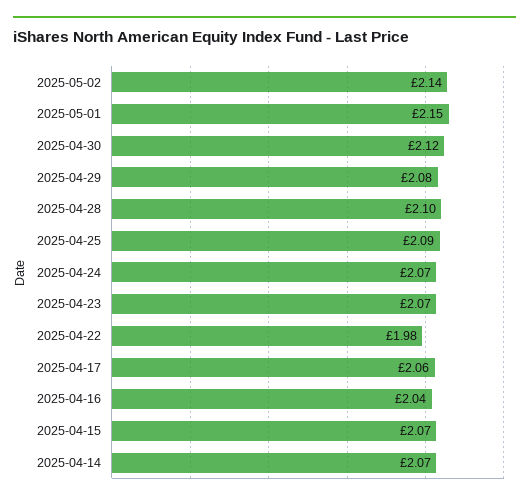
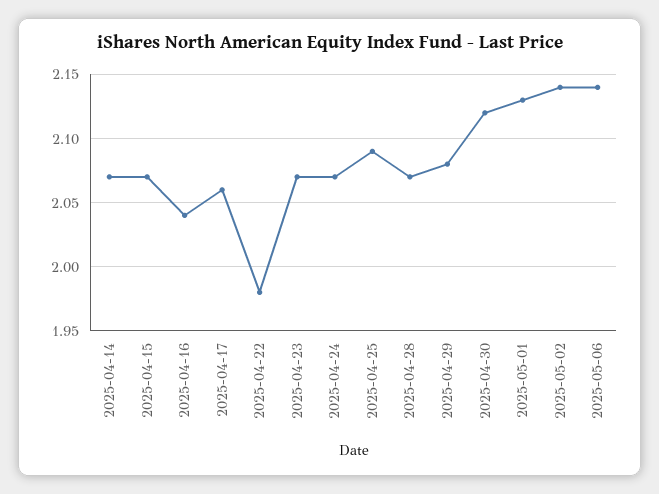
2025-05-01: 2.15 -> 2.13
2025-04-28: 2.1 -> 2.07
2025-05-06: none -> 2.14

